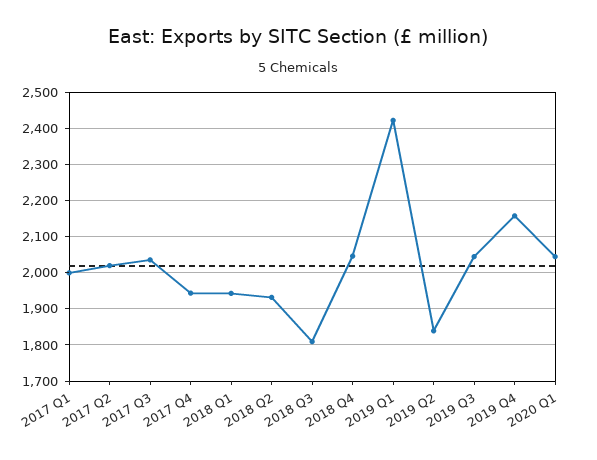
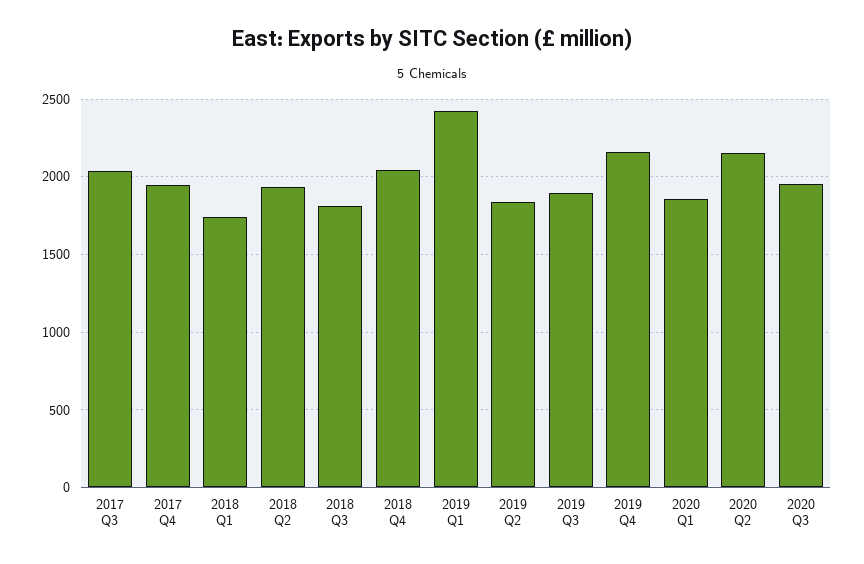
2017 Q1: 2000 -> none
2017 Q2: 2020 -> none
2018 Q1: 1940 -> 1750
2019 Q3: 2040 -> 1900
2020 Q1: 2040 -> 1850
2020 Q2: none -> 2150
2020 Q3: none -> 1950

